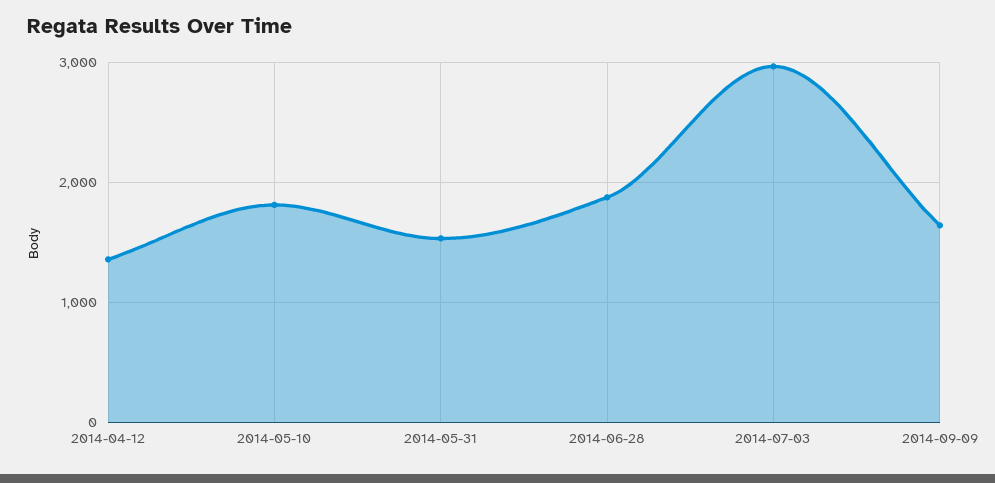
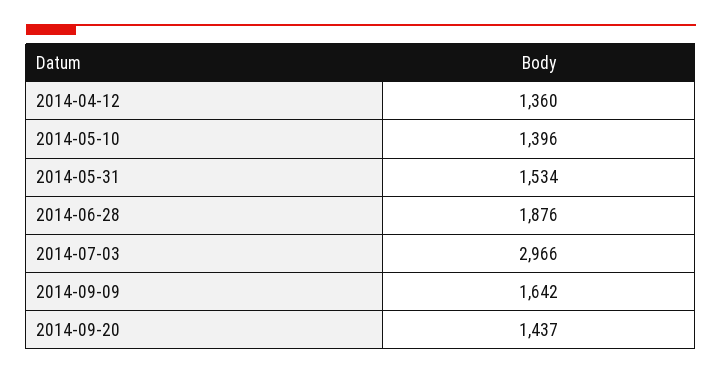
2014-05-10: 1800 -> 1396
2014-09-20: none -> 1437

